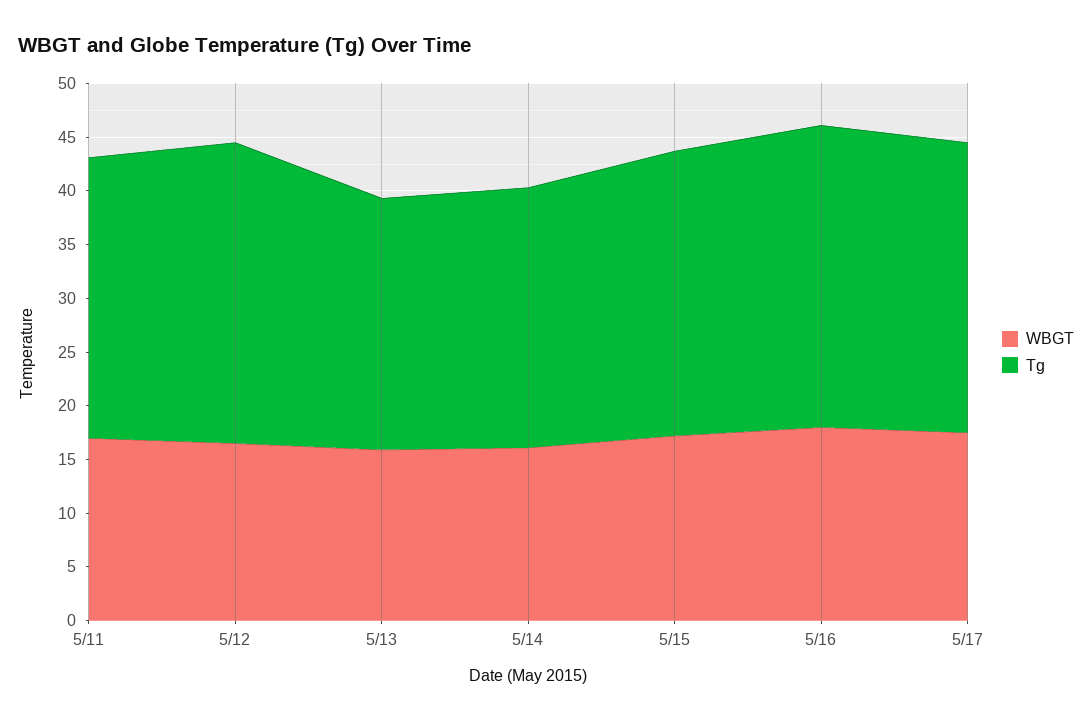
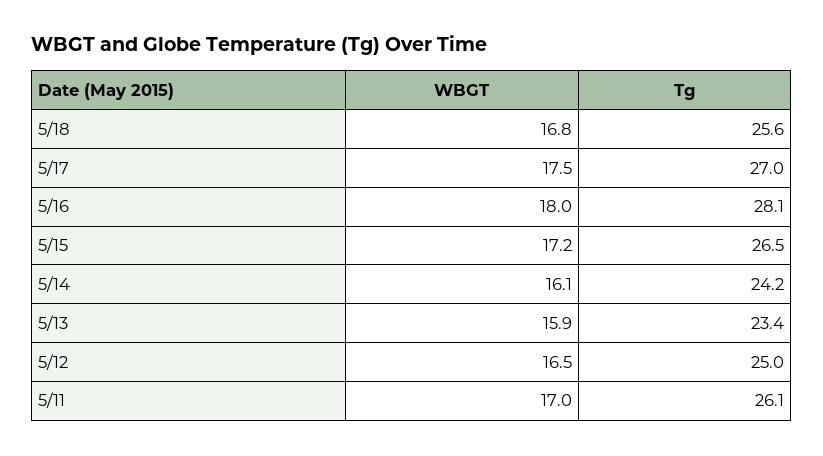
Tg, 5/12: 28 -> 25
WBGT, 5/18: none -> 16.8
Tg, 5/18: none -> 25.6

